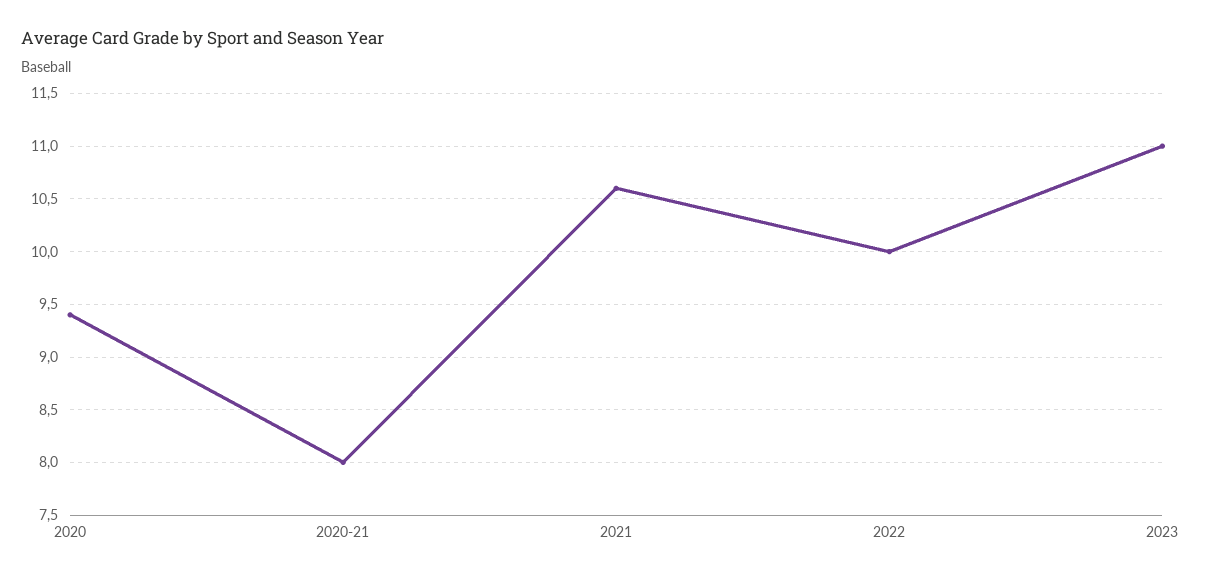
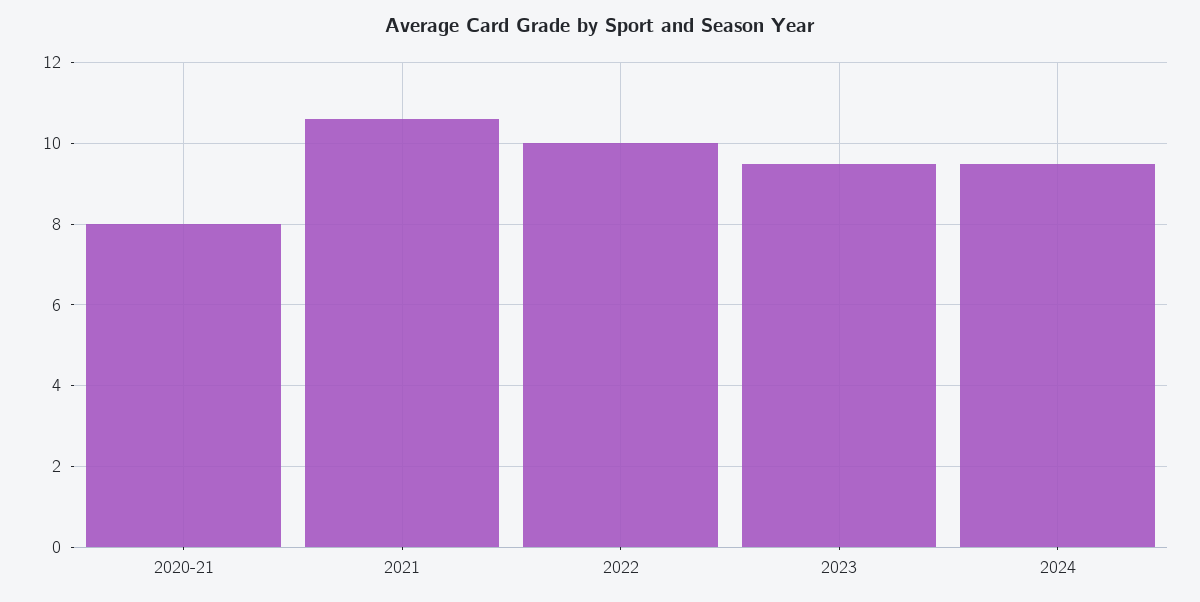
2020: 9.4 -> none
2023: 11 -> 9.5
2024: none -> 9.5

